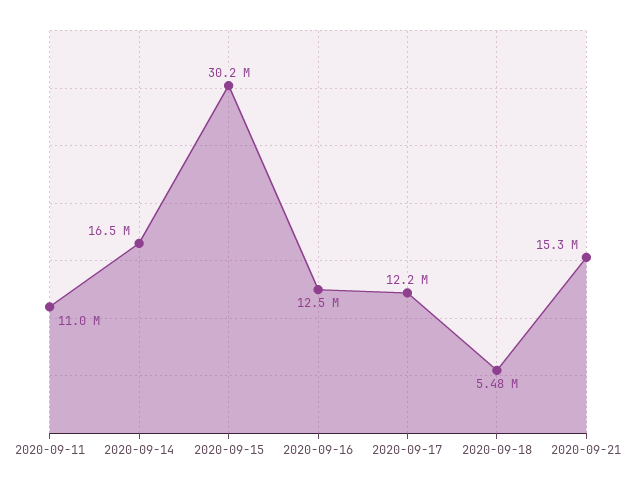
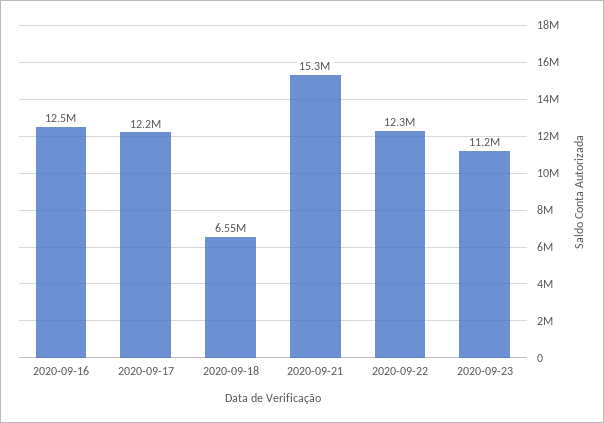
2020-09-11: 11000000 -> none
2020-09-14: 16500000 -> none
2020-09-15: 30200000 -> none
2020-09-18: 5480000 -> 6550000
2020-09-22: none -> 12300000
2020-09-23: none -> 11200000

